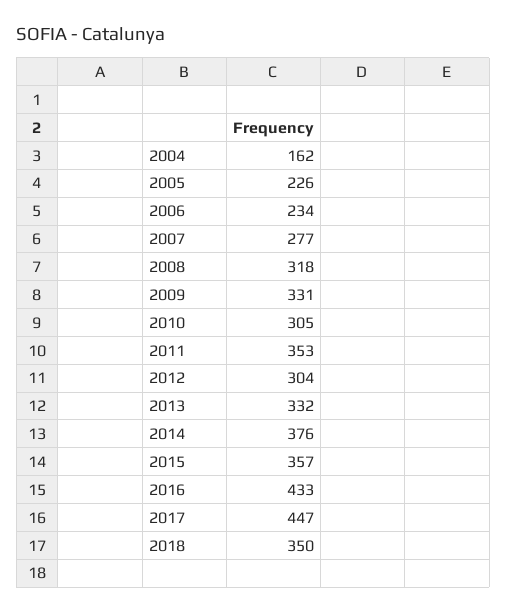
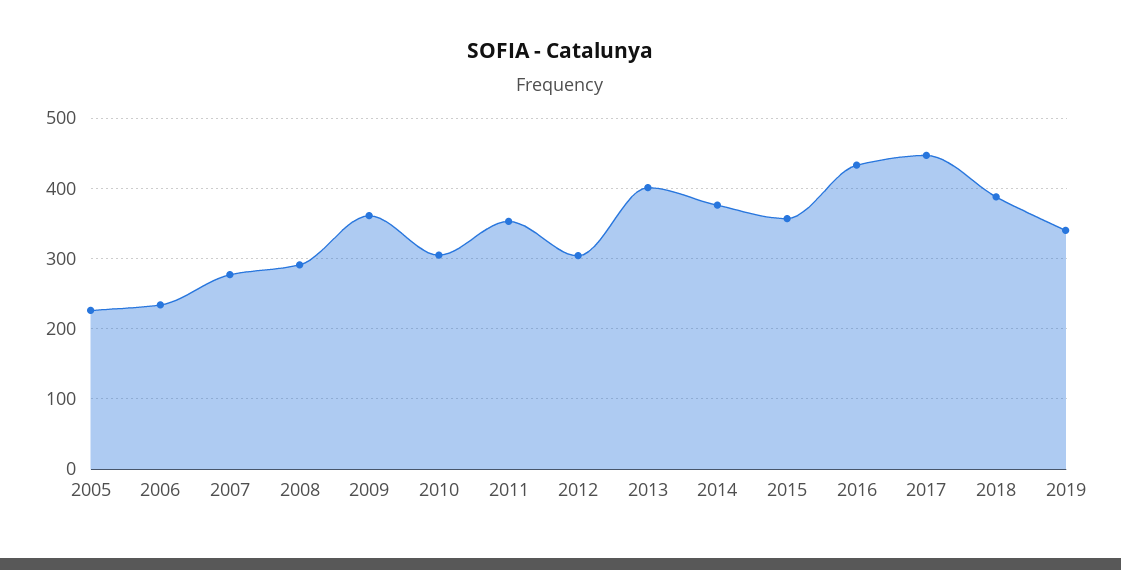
2004: 162 -> none
2008: 318 -> 290
2009: 331 -> 360
2013: 332 -> 400
2018: 350 -> 390
2019: none -> 340

